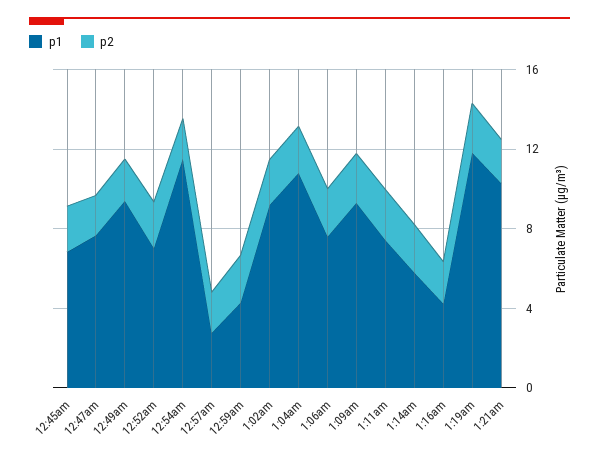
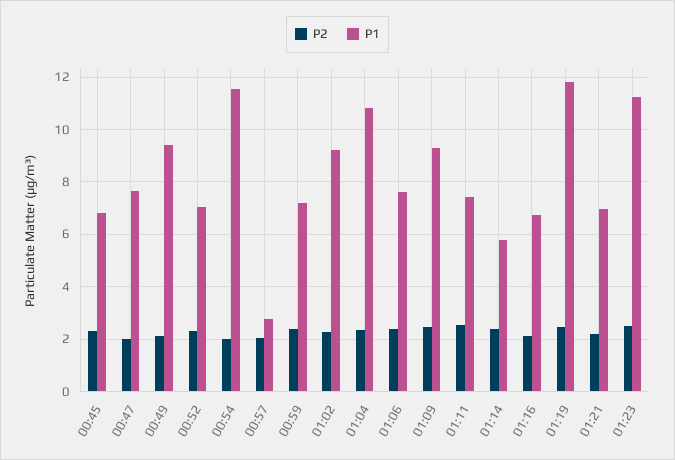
p1, 12:59am: 4 -> 7.25
p1, 1:16am: 4 -> 6.75
p1, 1:21am: 10 -> 7
p2, 01:23: none -> 2.5
p1, 01:23: none -> 11.25

